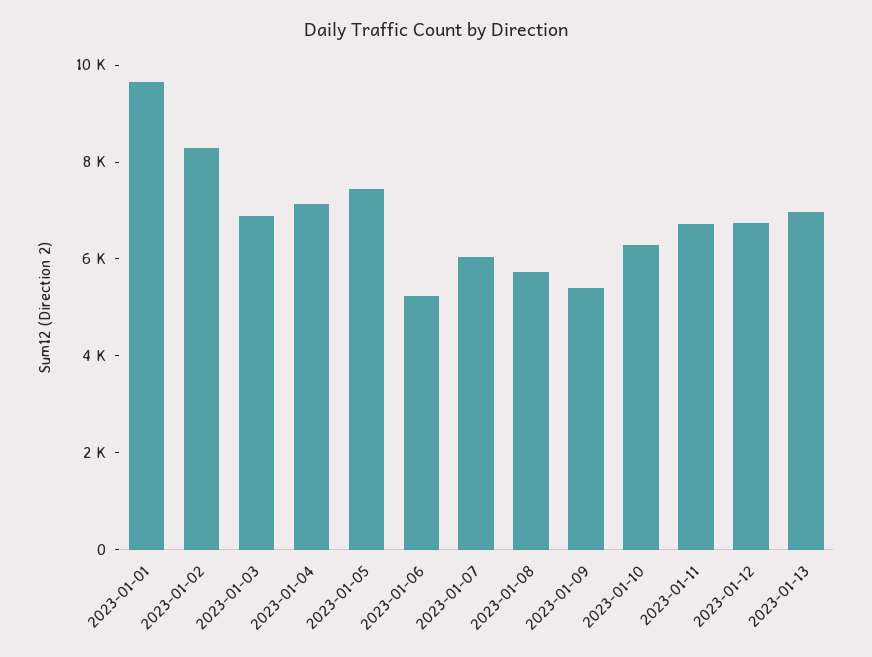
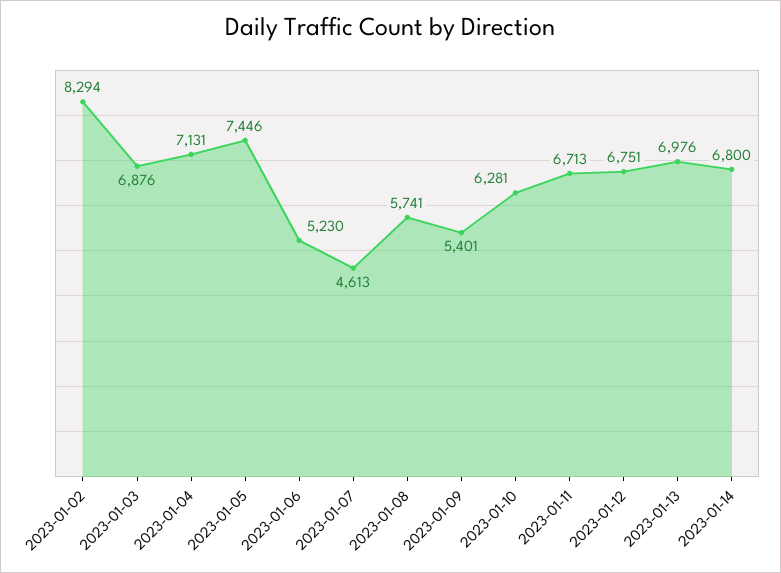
2023-01-01: 9500 -> none
2023-01-07: 6000 -> 4613
2023-01-14: none -> 6800

